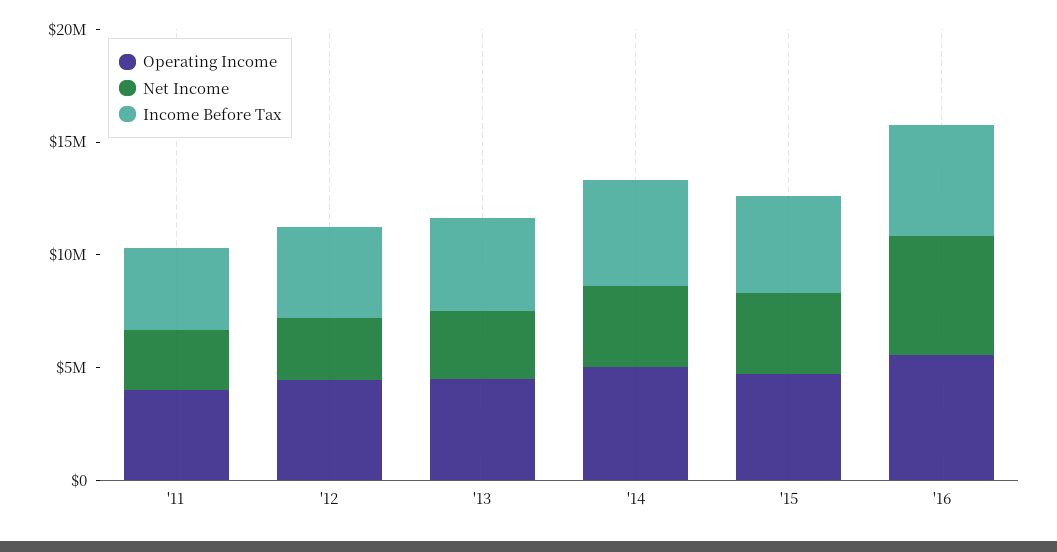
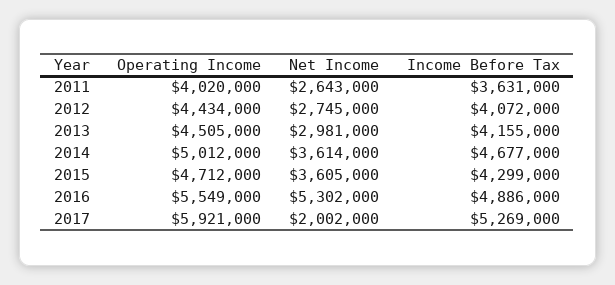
Operating Income, 2017: none -> 5921000
Net Income, 2017: none -> 2002000
Income Before Tax, 2017: none -> 5269000

